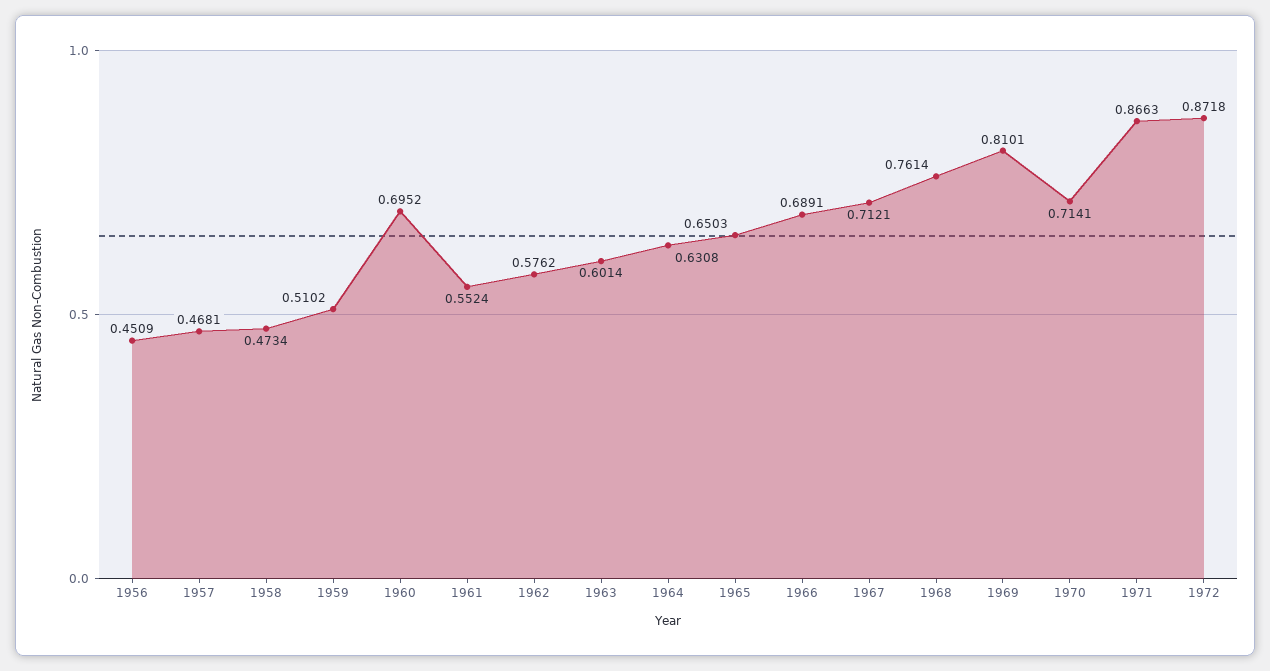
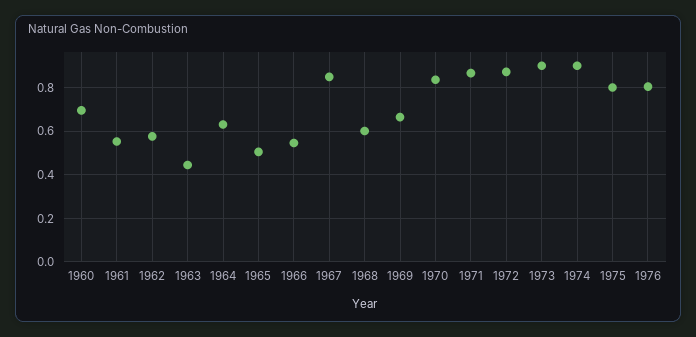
1956: 0.4509 -> none
1957: 0.4681 -> none
1958: 0.4734 -> none
1959: 0.5102 -> none
1963: 0.6014 -> 0.45
1965: 0.6503 -> 0.5
1966: 0.6891 -> 0.55
1967: 0.7121 -> 0.85
1968: 0.7614 -> 0.6
1969: 0.8101 -> 0.65
1970: 0.7141 -> 0.85
1973: none -> 0.9
1974: none -> 0.9
1975: none -> 0.8
1976: none -> 0.8

